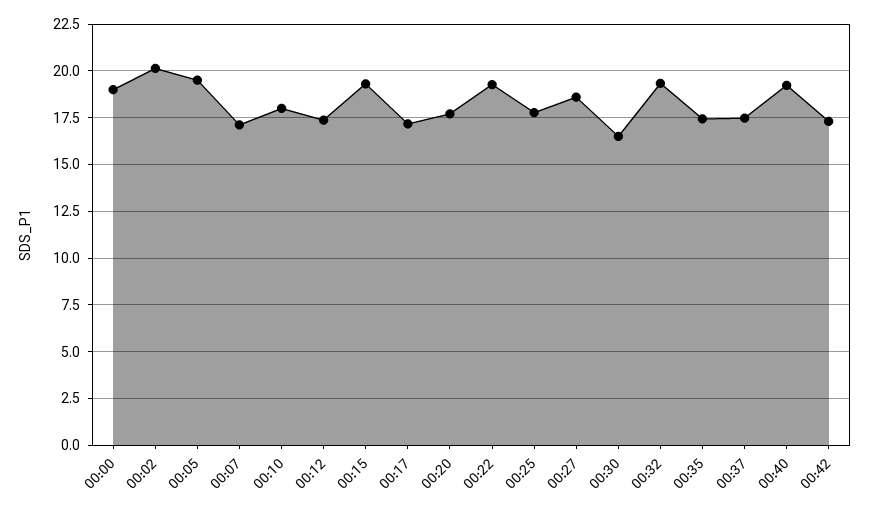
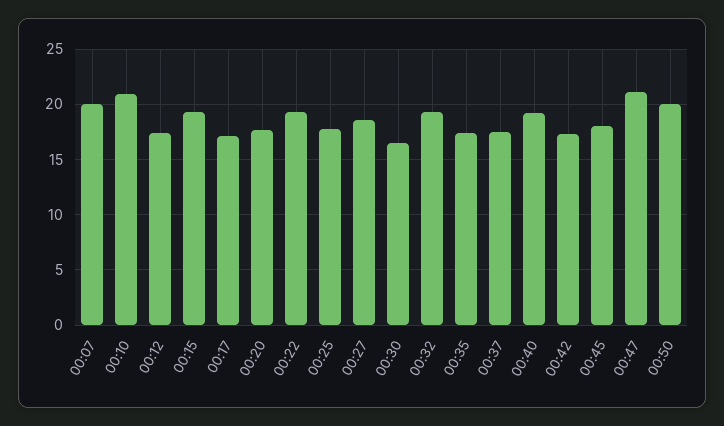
00:00: 19 -> none
00:02: 20 -> none
00:05: 19.5 -> none
00:07: 17 -> 20
00:10: 18 -> 21
00:45: none -> 18
00:47: none -> 21
00:50: none -> 20

